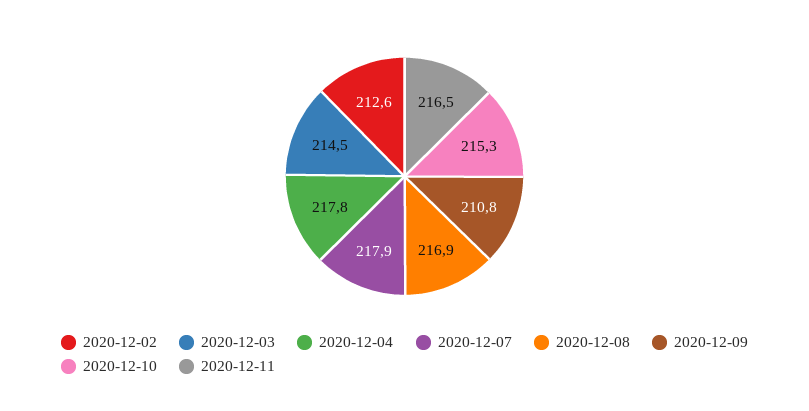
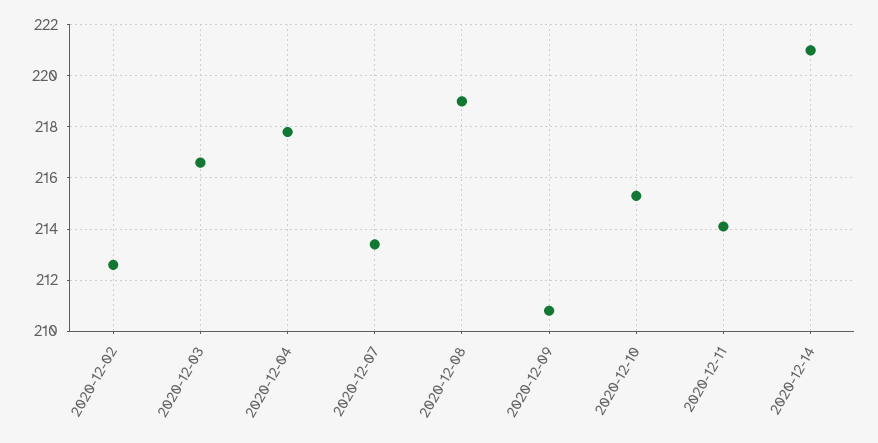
2020-12-03: 214.5 -> 216.5
2020-12-07: 217.9 -> 213.5
2020-12-08: 216.9 -> 219
2020-12-11: 216.5 -> 214
2020-12-14: none -> 221

